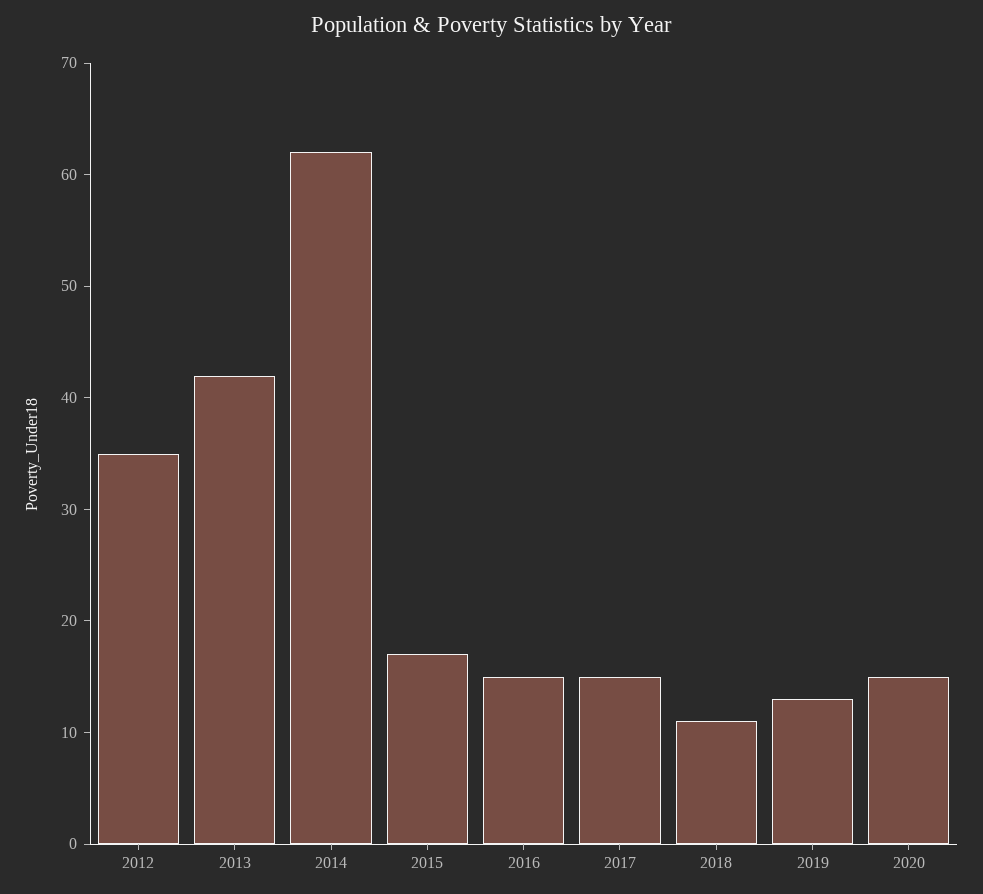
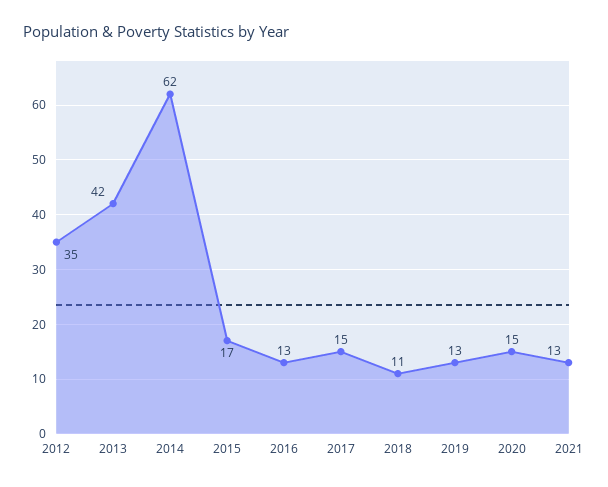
2016: 15 -> 13
2021: none -> 13

